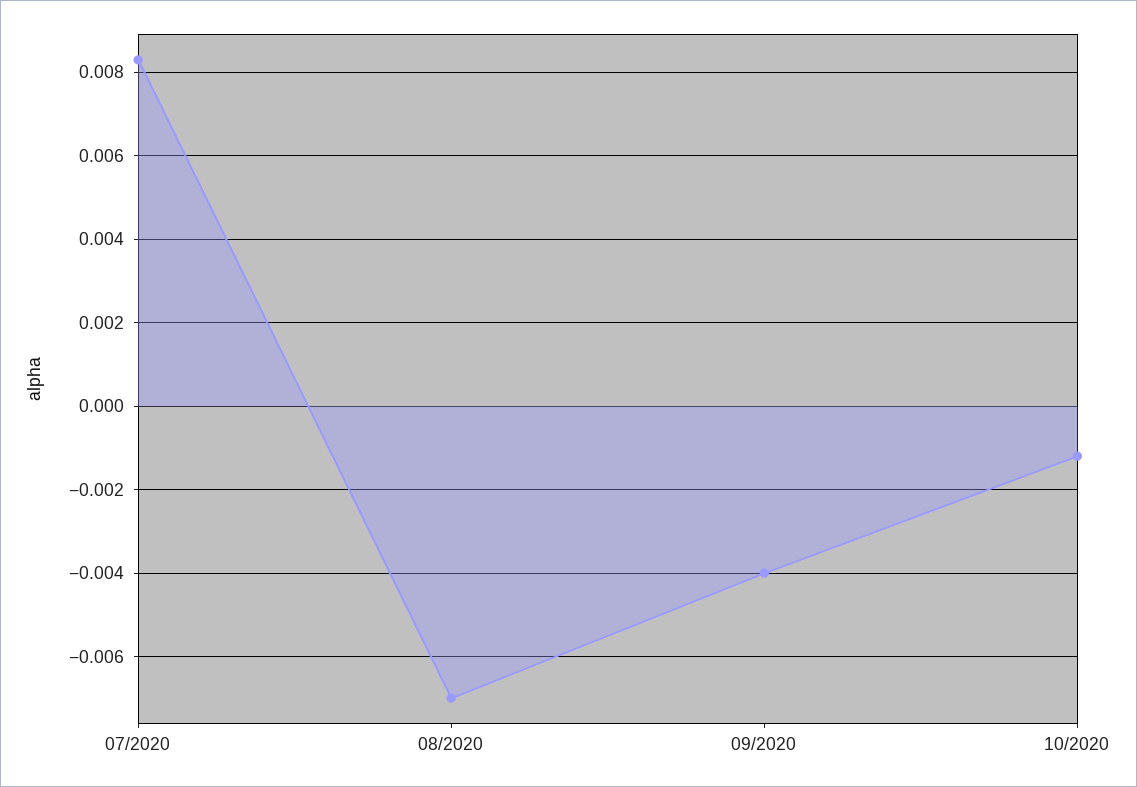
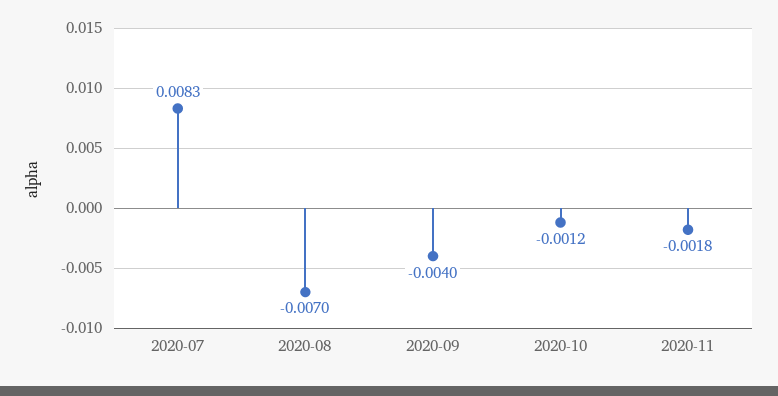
2020-11: none -> -0.0018

